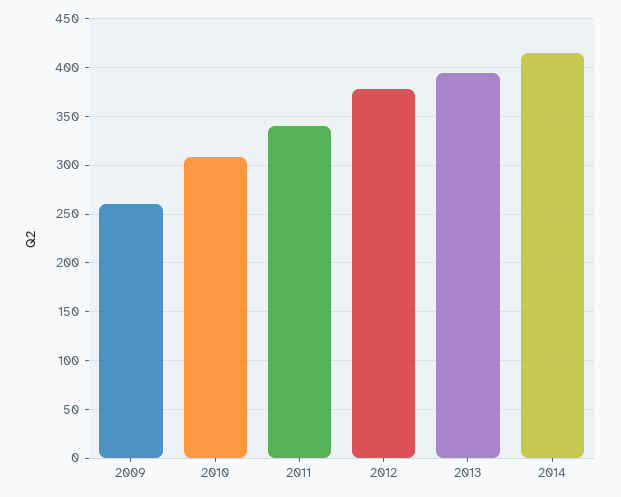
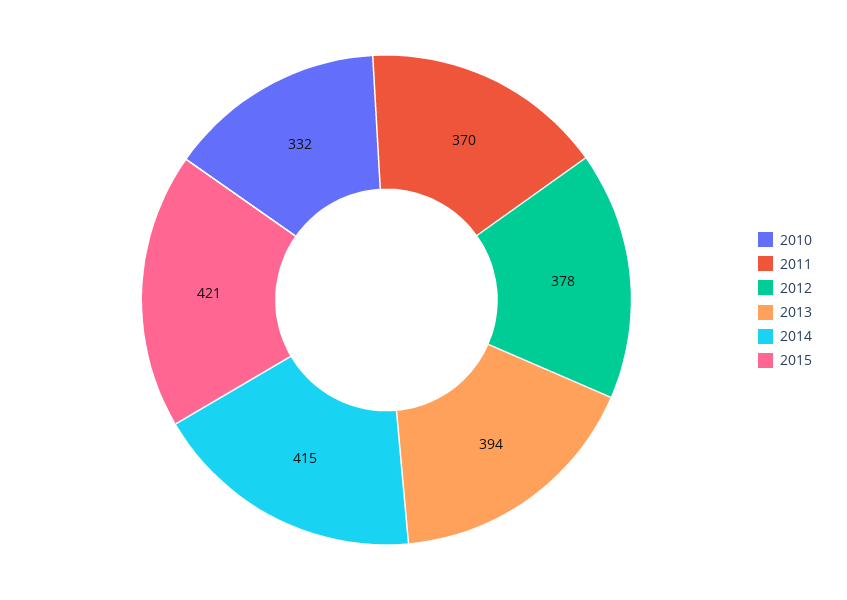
2009: 260 -> none
2010: 310 -> 332
2011: 340 -> 370
2015: none -> 421

